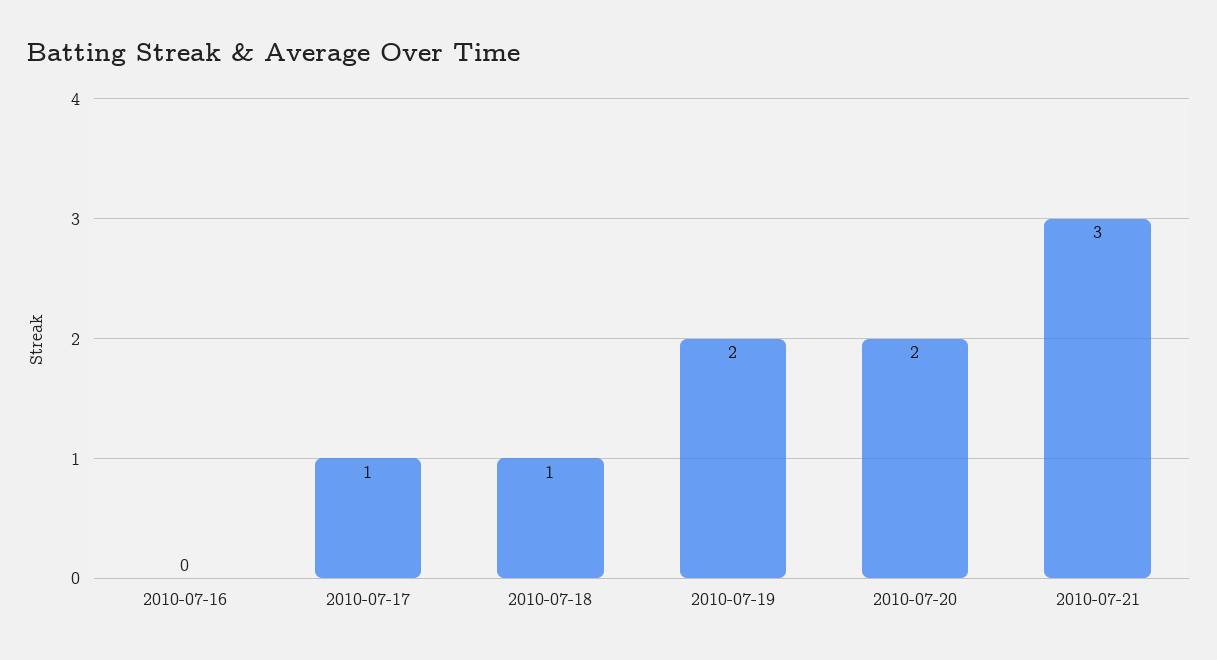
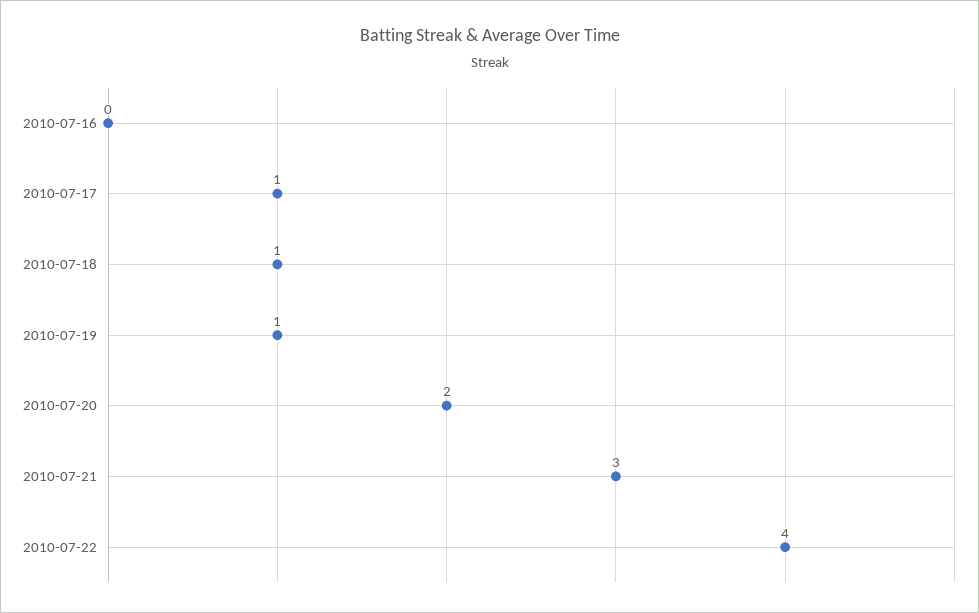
2010-07-19: 2 -> 1
2010-07-22: none -> 4

